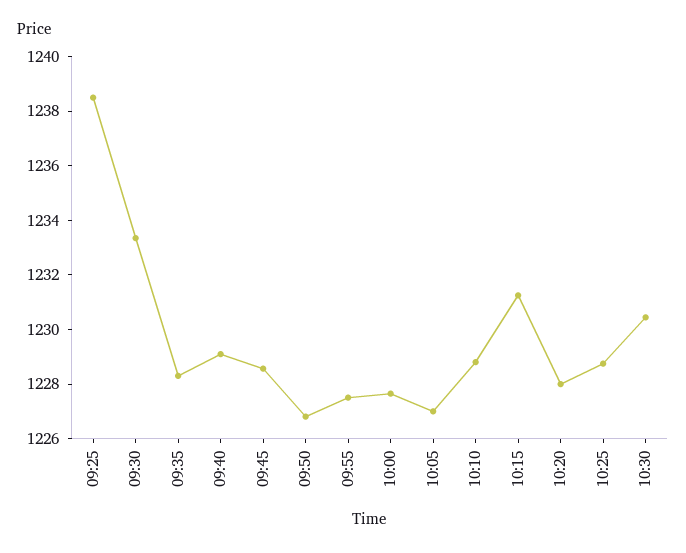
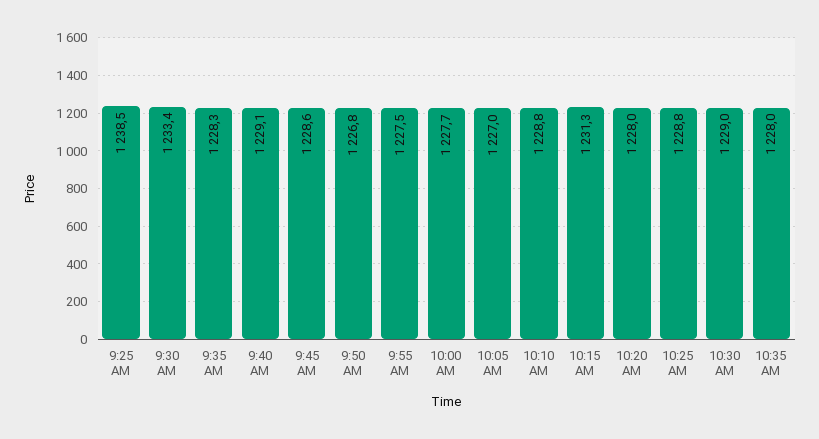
10:30: 1230.5 -> 1229
10:35 AM: none -> 1228

